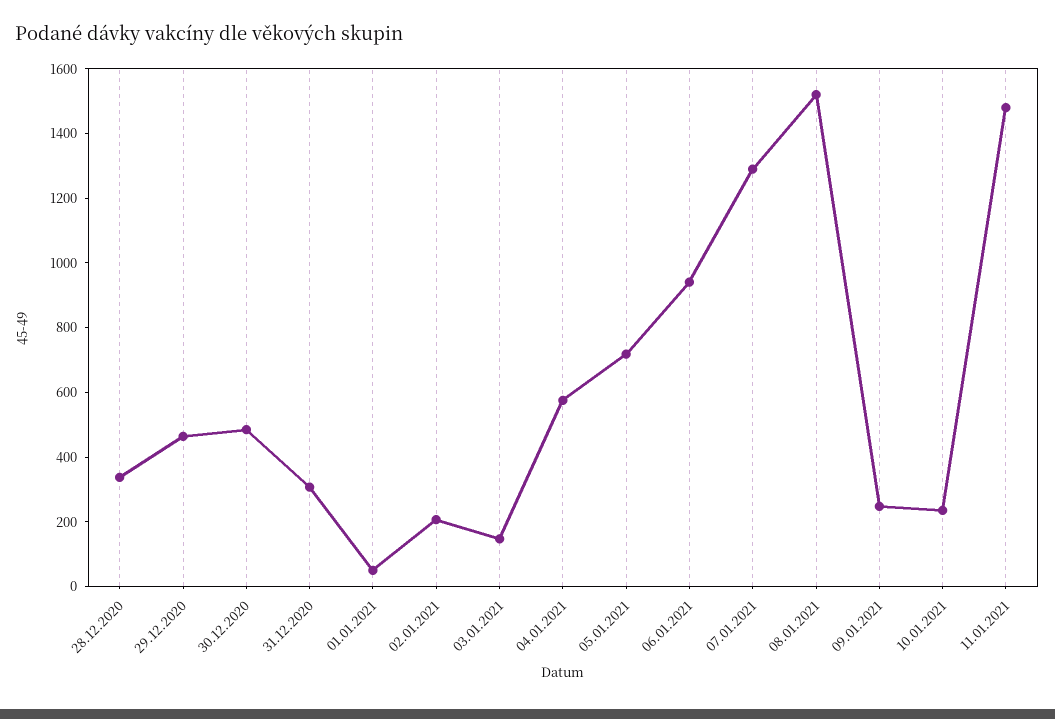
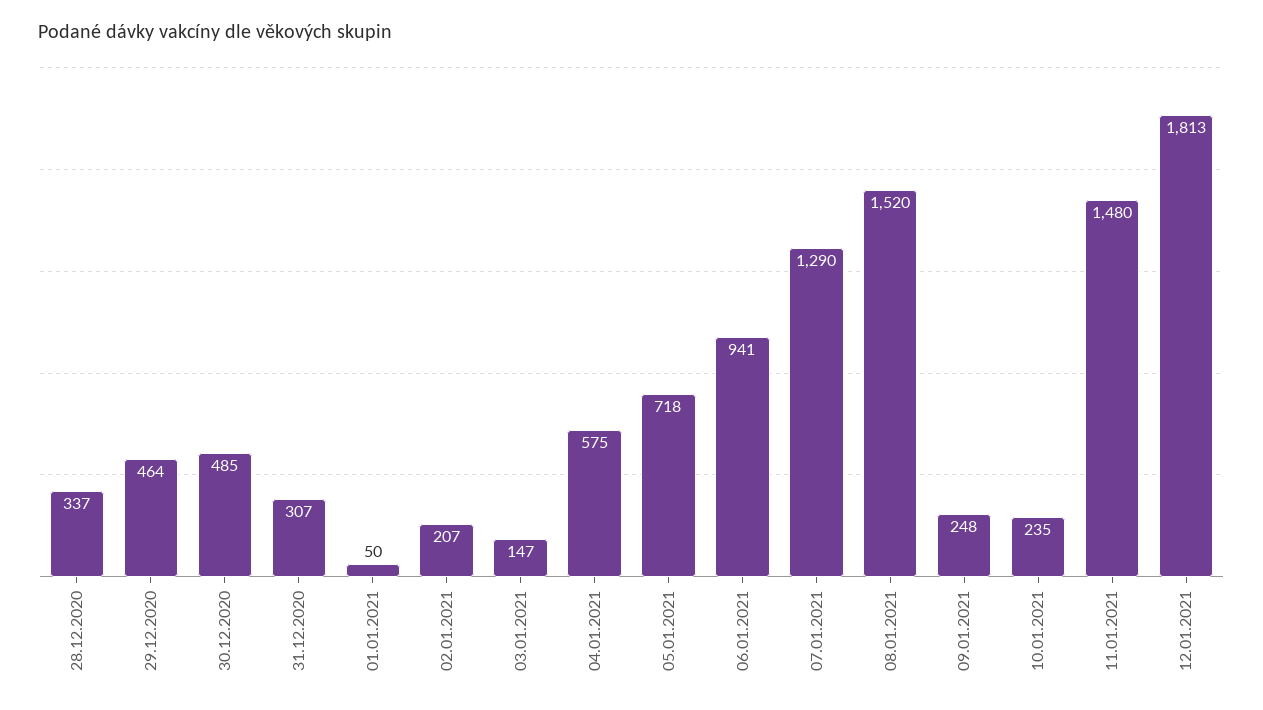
12.01.2021: none -> 1813

